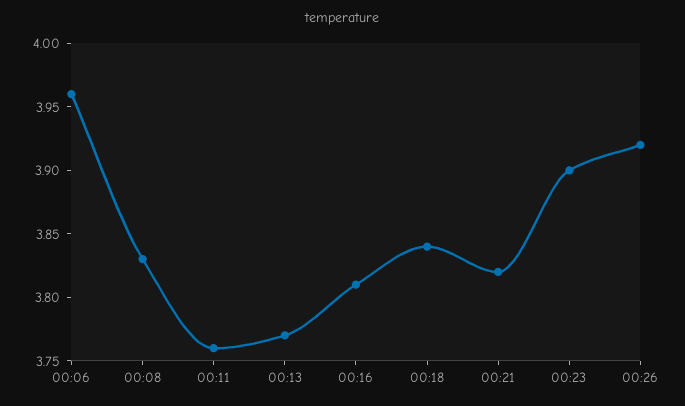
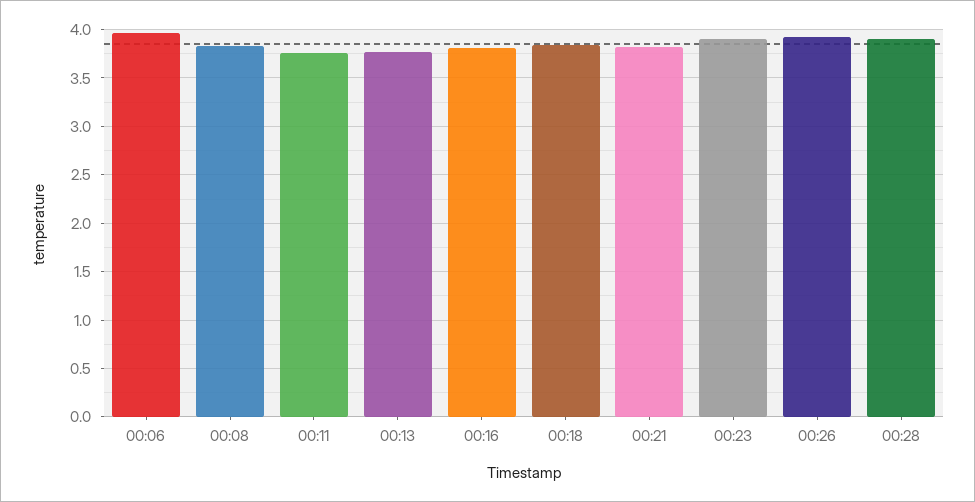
00:28: none -> 3.9

